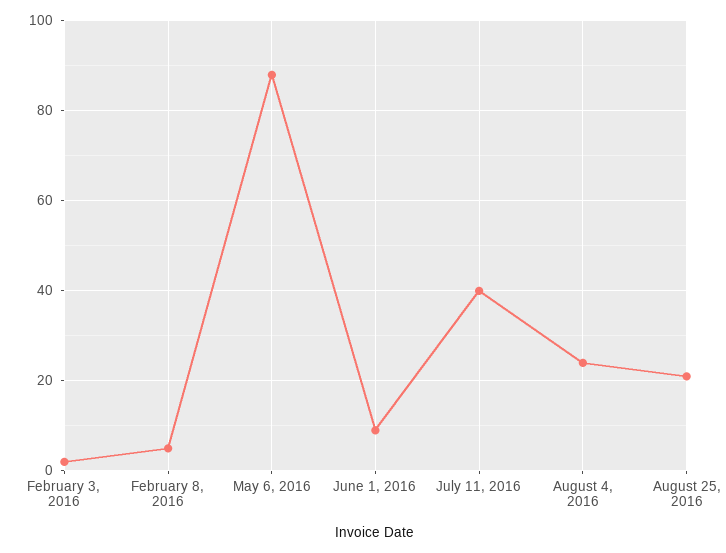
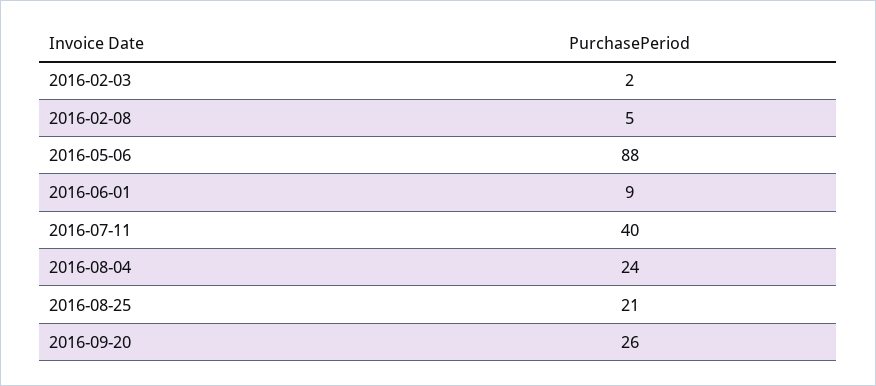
2016-09-20: none -> 26

